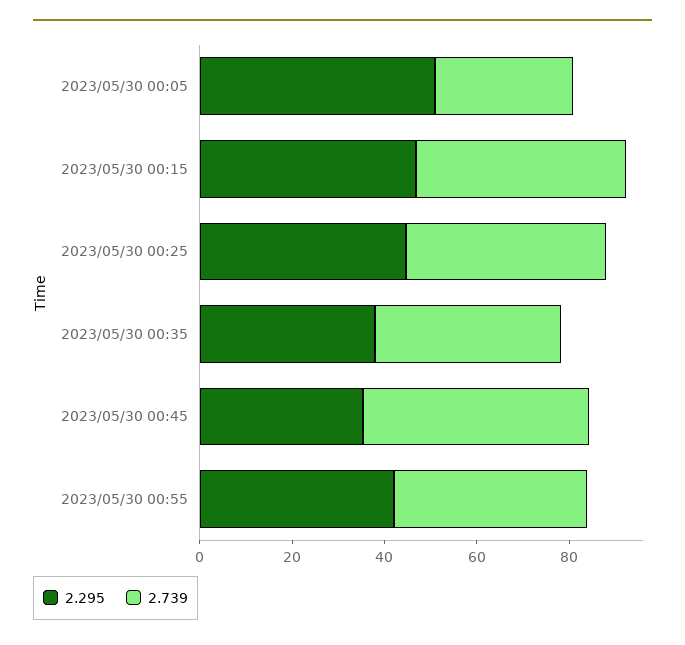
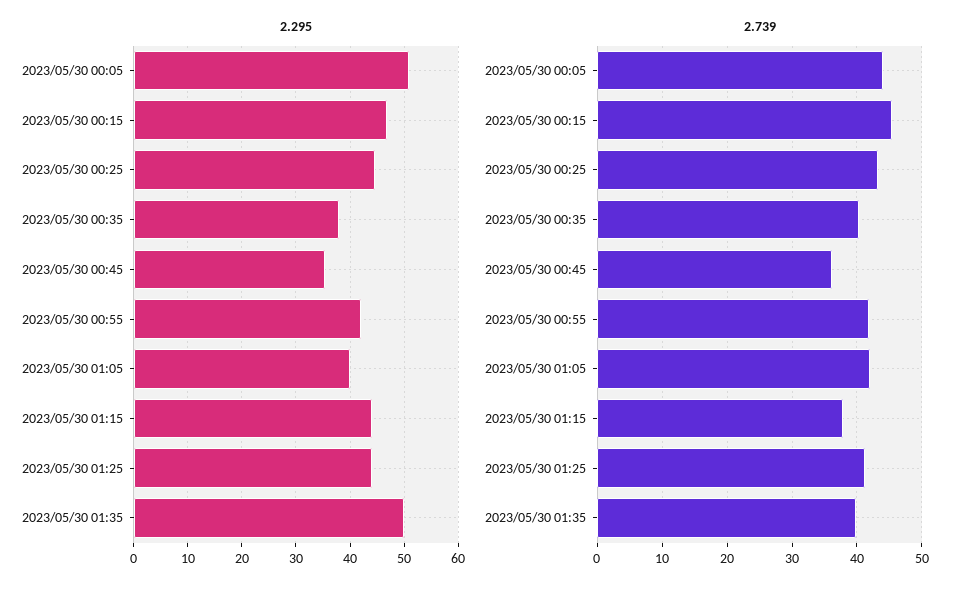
2.739, 2023/05/30 00:05: 30 -> 44
2.739, 2023/05/30 00:45: 50 -> 36
2.295, 2023/05/30 01:05: none -> 40
2.295, 2023/05/30 01:15: none -> 44
2.295, 2023/05/30 01:25: none -> 44
2.295, 2023/05/30 01:35: none -> 50
2.739, 2023/05/30 01:05: none -> 42
2.739, 2023/05/30 01:15: none -> 38
2.739, 2023/05/30 01:25: none -> 41
2.739, 2023/05/30 01:35: none -> 40

